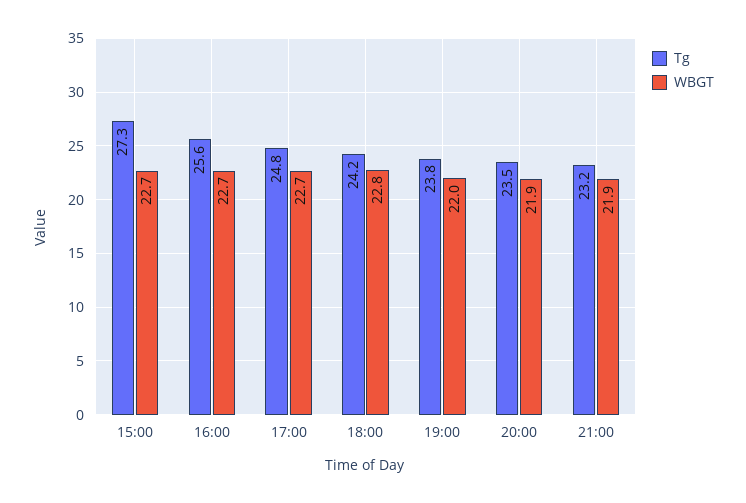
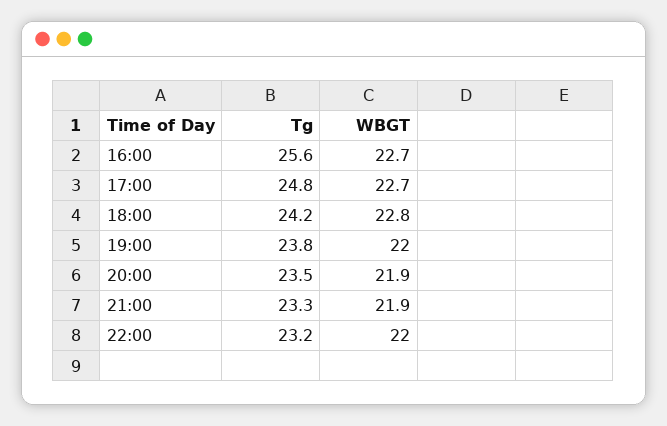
Tg, 15:00: 27.3 -> none
WBGT, 15:00: 22.7 -> none
Tg, 21:00: 23.2 -> 23.3
Tg, 22:00: none -> 23.2
WBGT, 22:00: none -> 22

